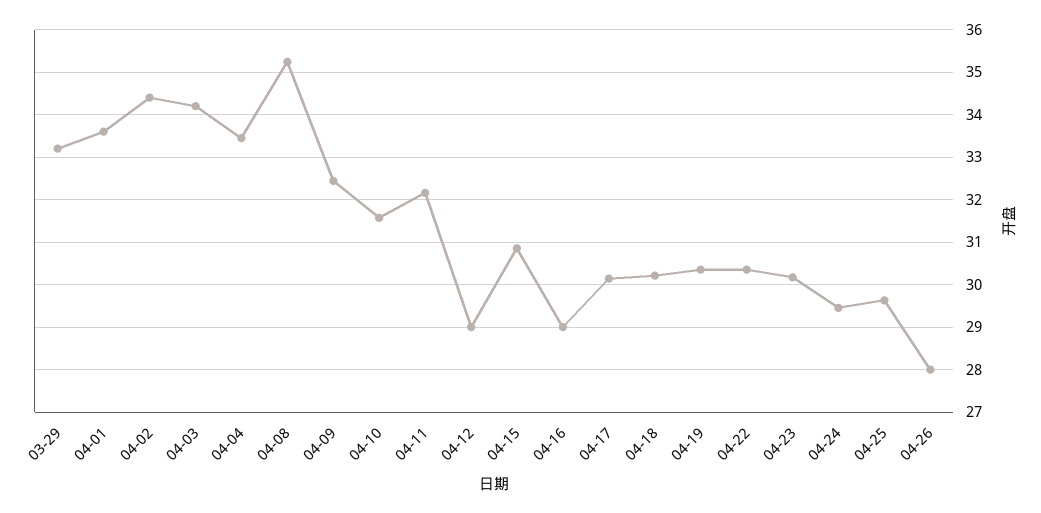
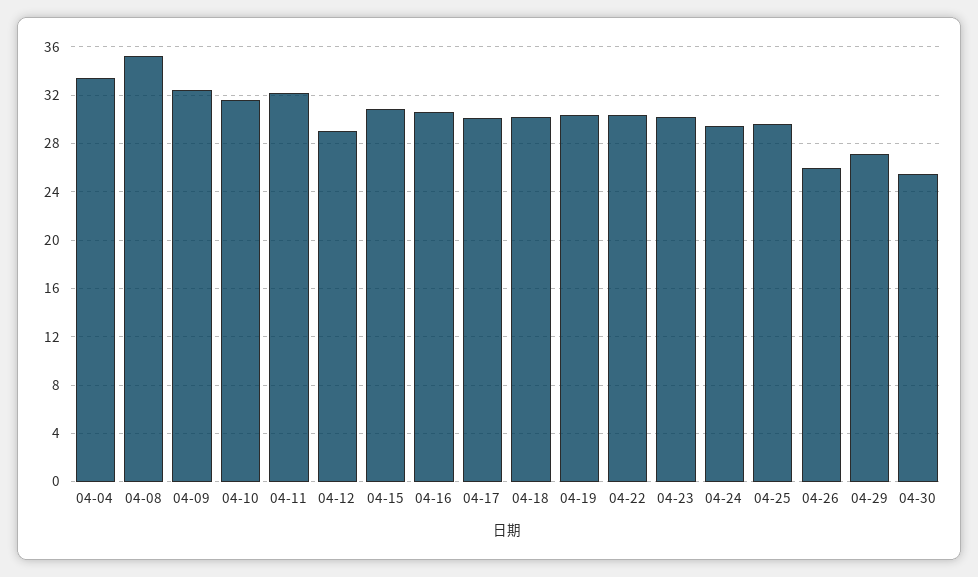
03-29: 33.2 -> none
04-01: 33.6 -> none
04-02: 34.4 -> none
04-03: 34.2 -> none
04-16: 29 -> 30.5
04-26: 28 -> 26
04-29: none -> 27
04-30: none -> 25.5

